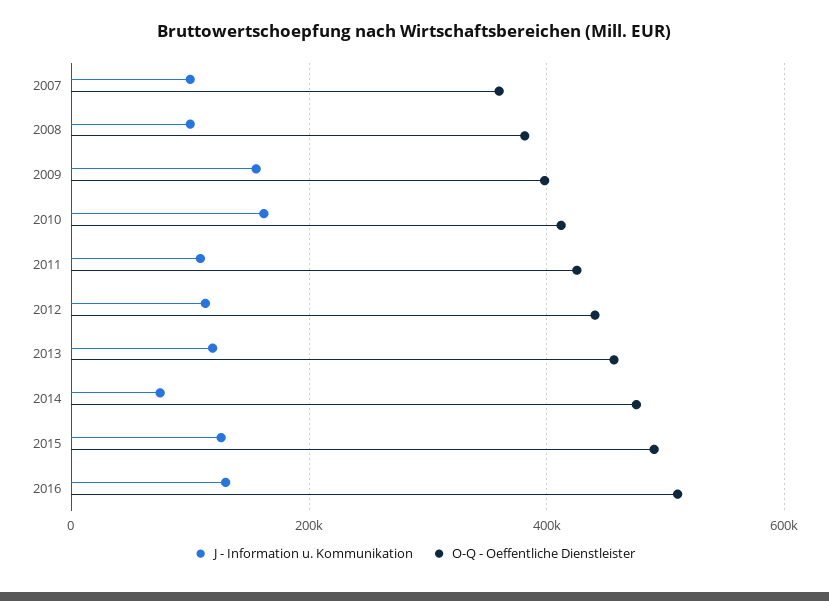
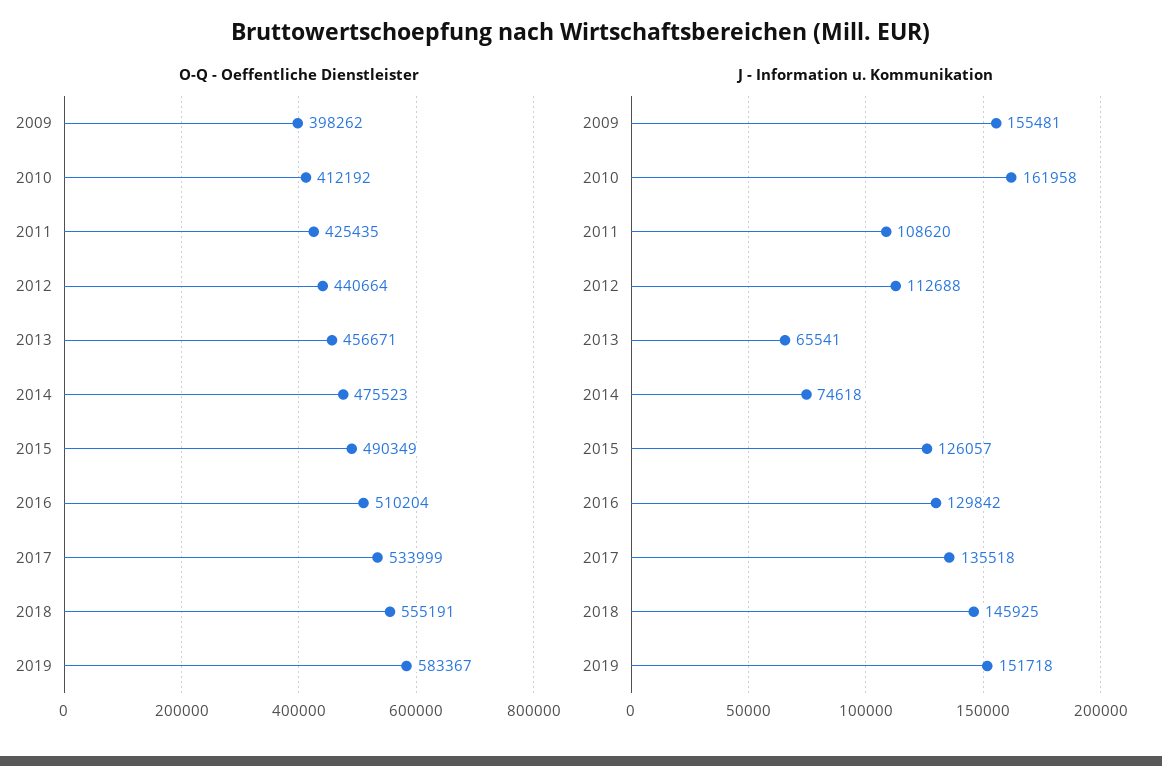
J - Information u. Kommunikation, 2007: 100000 -> none
O-Q - Oeffentliche Dienstleister, 2007: 360000 -> none
J - Information u. Kommunikation, 2008: 100000 -> none
O-Q - Oeffentliche Dienstleister, 2008: 380000 -> none
J - Information u. Kommunikation, 2013: 120000 -> 65541
O-Q - Oeffentliche Dienstleister, 2017: none -> 533999
O-Q - Oeffentliche Dienstleister, 2018: none -> 555191
O-Q - Oeffentliche Dienstleister, 2019: none -> 583367
J - Information u. Kommunikation, 2017: none -> 135518
J - Information u. Kommunikation, 2018: none -> 145925
J - Information u. Kommunikation, 2019: none -> 151718

